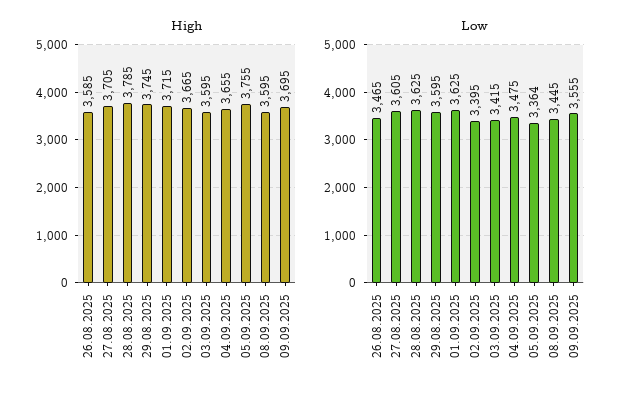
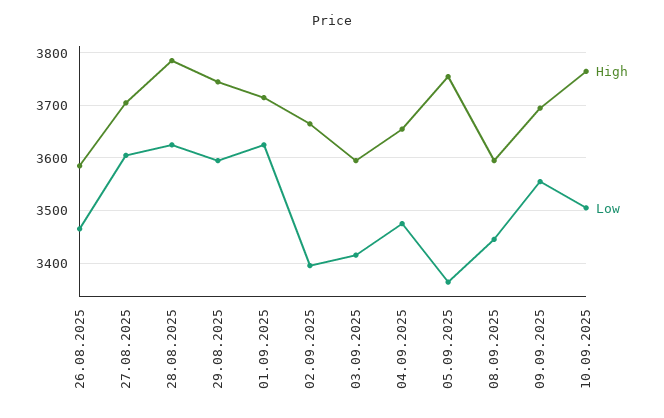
High, 10.09.2025: none -> 3760
Low, 10.09.2025: none -> 3500

